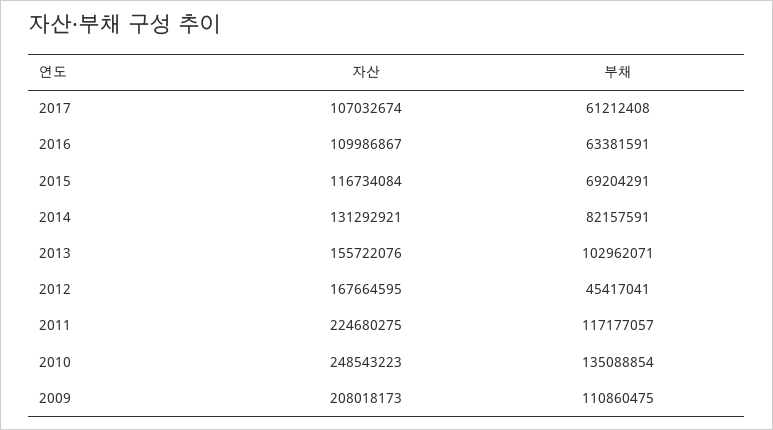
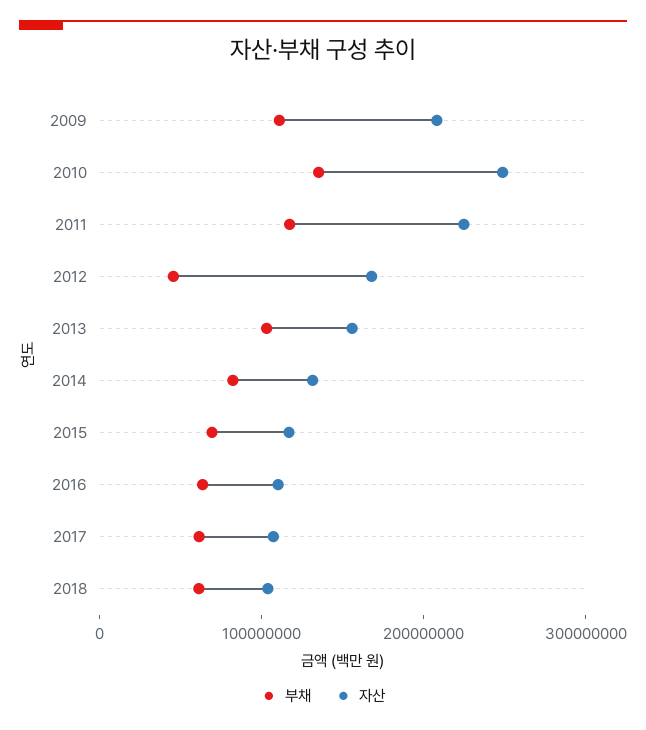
부채, 2018: none -> 60000000
자산, 2018: none -> 100000000

